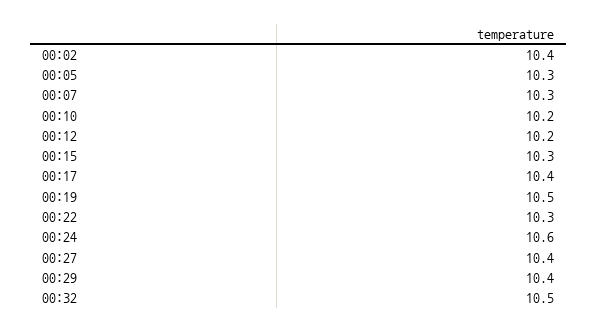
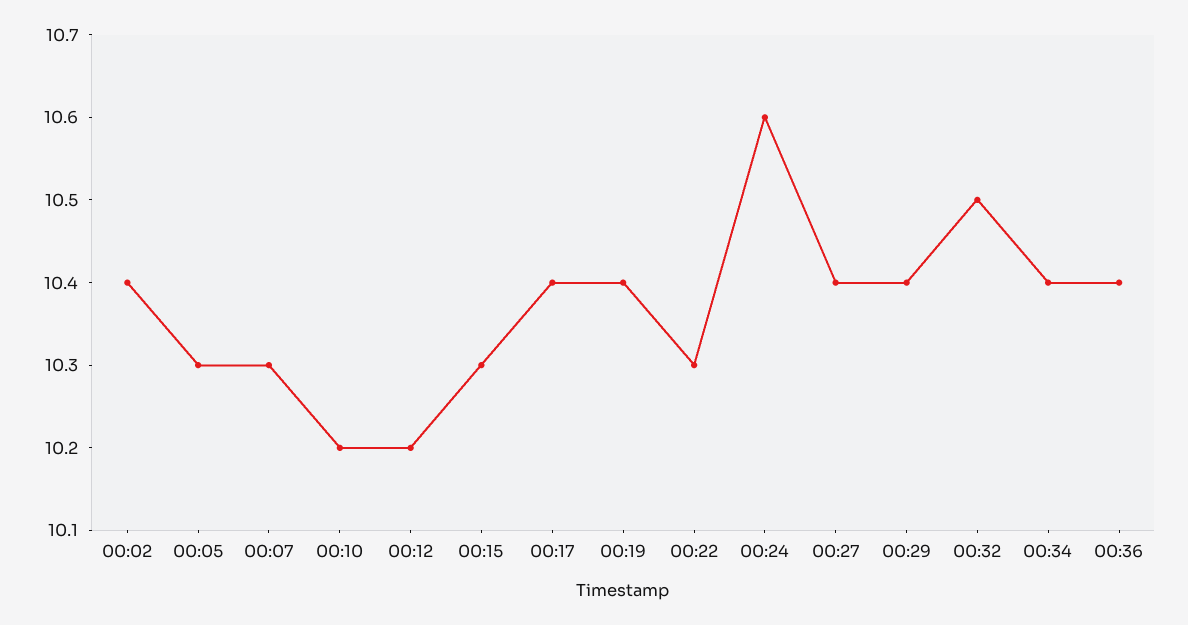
00:19: 10.5 -> 10.4
00:34: none -> 10.4
00:36: none -> 10.4

